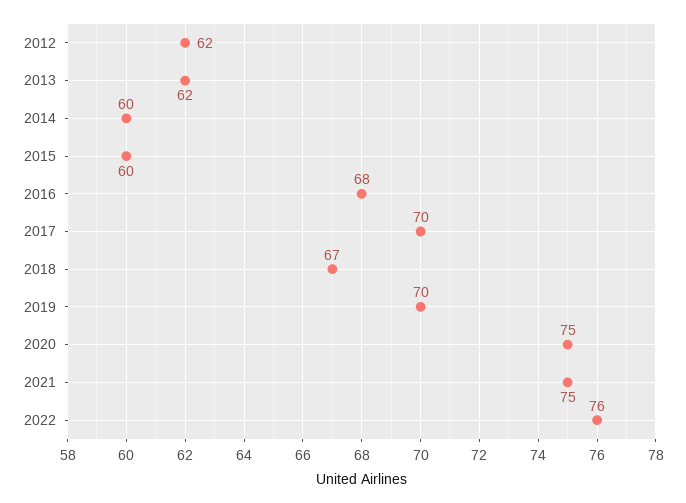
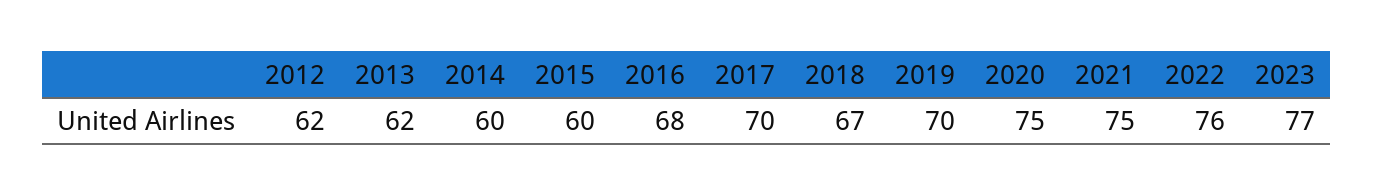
2023: none -> 77

